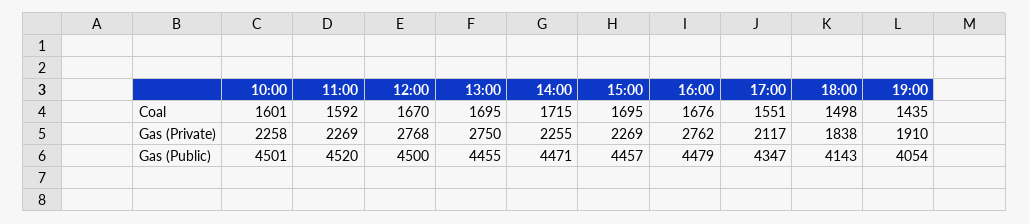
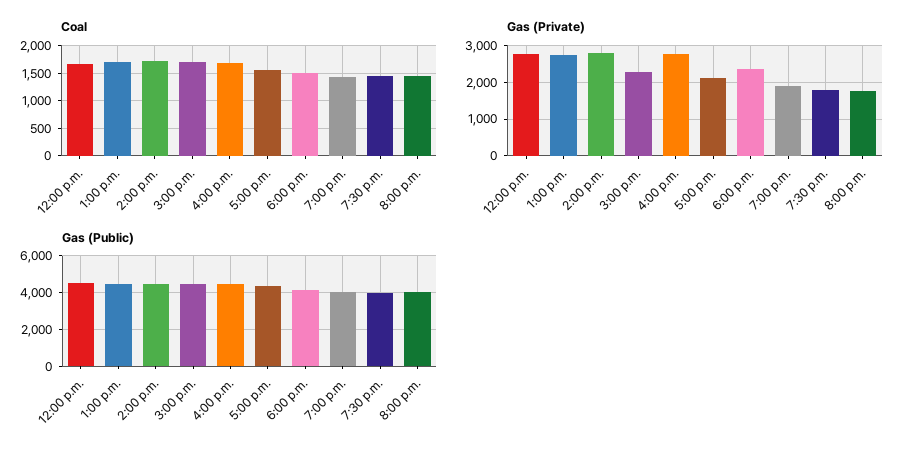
Coal, 10:00: 1601 -> none
Coal, 11:00: 1592 -> none
Gas (Private), 10:00: 2258 -> none
Gas (Private), 11:00: 2269 -> none
Gas (Private), 14:00: 2255 -> 2800
Gas (Private), 18:00: 1838 -> 2400
Gas (Public), 10:00: 4501 -> none
Gas (Public), 11:00: 4520 -> none
Coal, 7:30 p.m.: none -> 1500
Coal, 8:00 p.m.: none -> 1500
Gas (Private), 7:30 p.m.: none -> 1800
Gas (Private), 8:00 p.m.: none -> 1800
Gas (Public), 7:30 p.m.: none -> 4000
Gas (Public), 8:00 p.m.: none -> 4000

